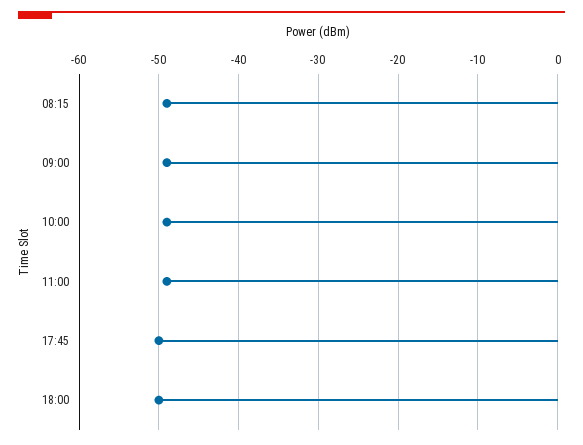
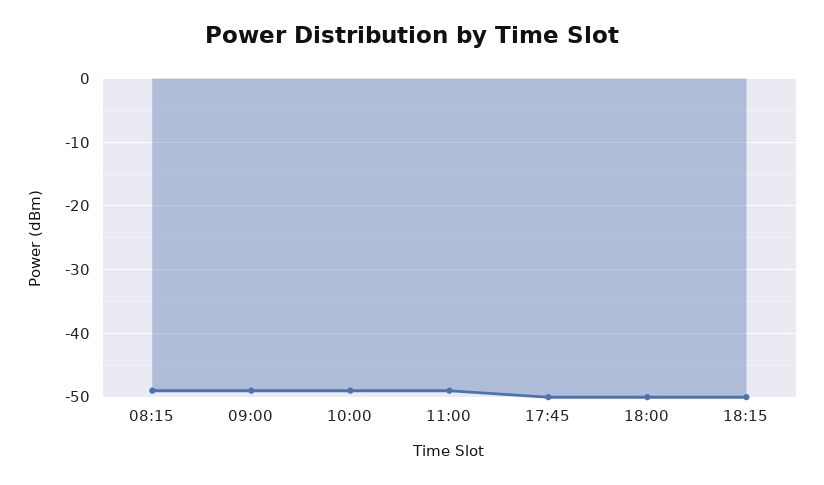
18:15: none -> -50

